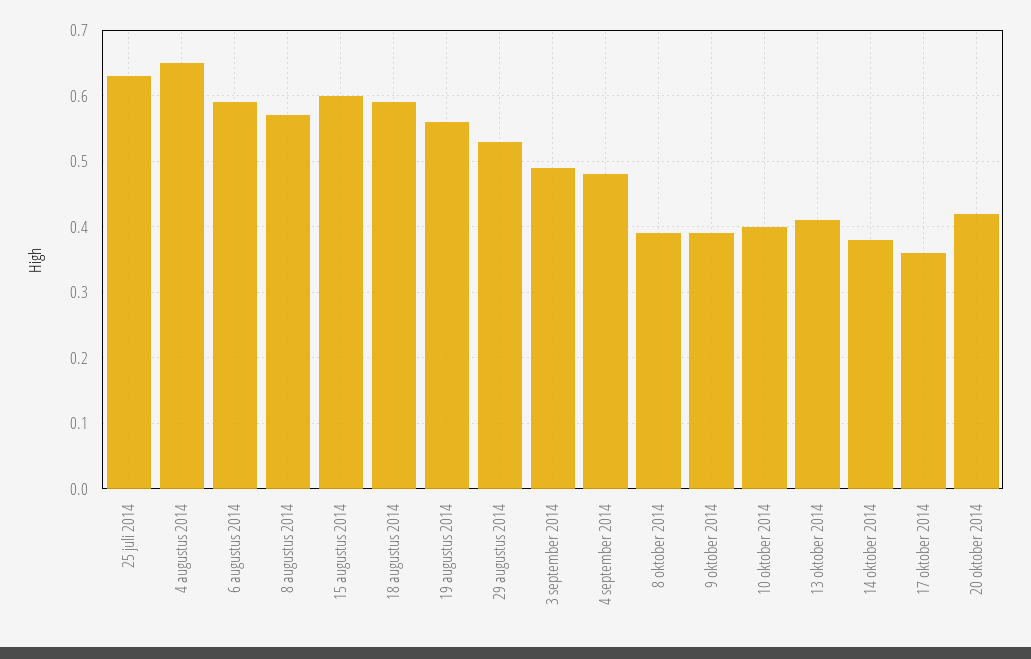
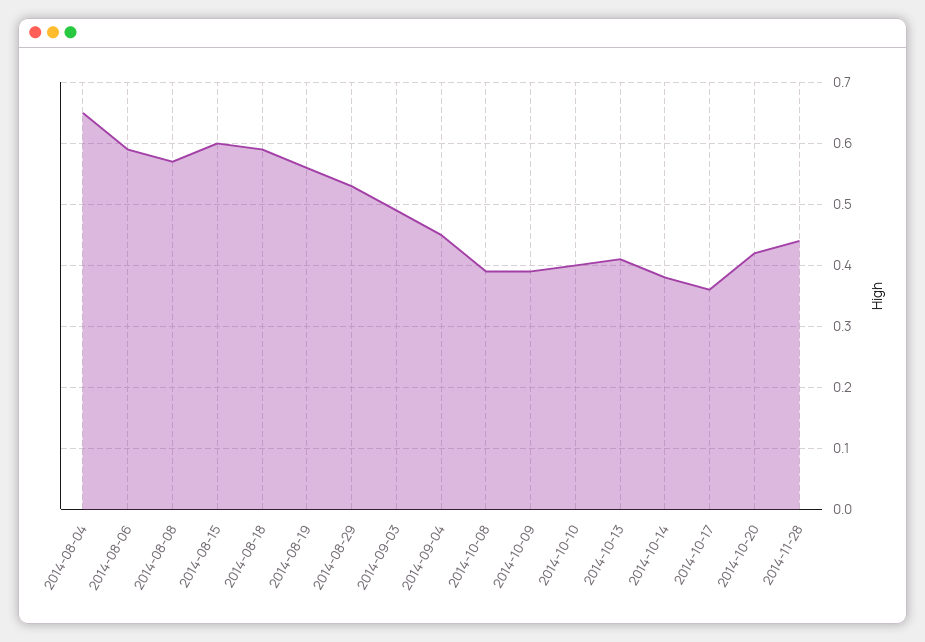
25 juli 2014: 0.63 -> none
4 september 2014: 0.48 -> 0.45
2014-11-28: none -> 0.44

